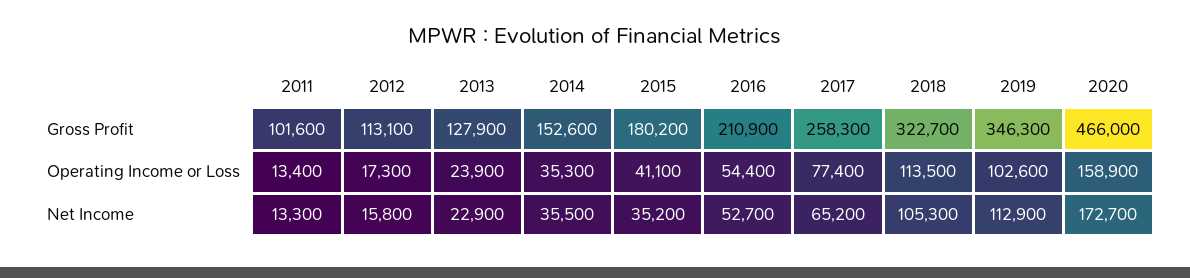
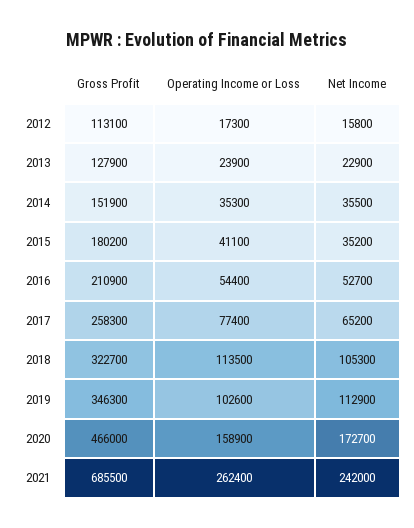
2011, Gross Profit: 101600 -> none
2014, Gross Profit: 152600 -> 151900
2011, Operating Income or Loss: 13400 -> none
2011, Net Income: 13300 -> none
2021, Gross Profit: none -> 685500
2021, Operating Income or Loss: none -> 262400
2021, Net Income: none -> 242000

